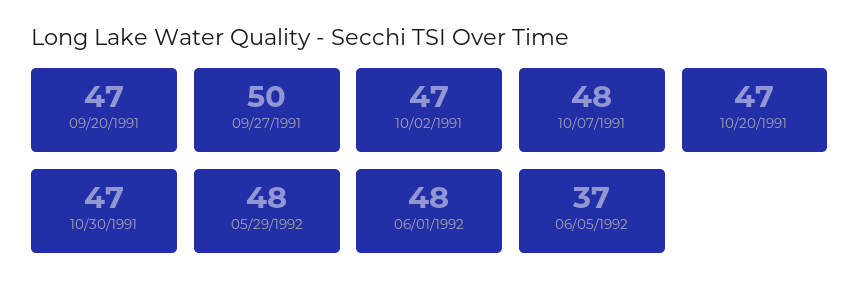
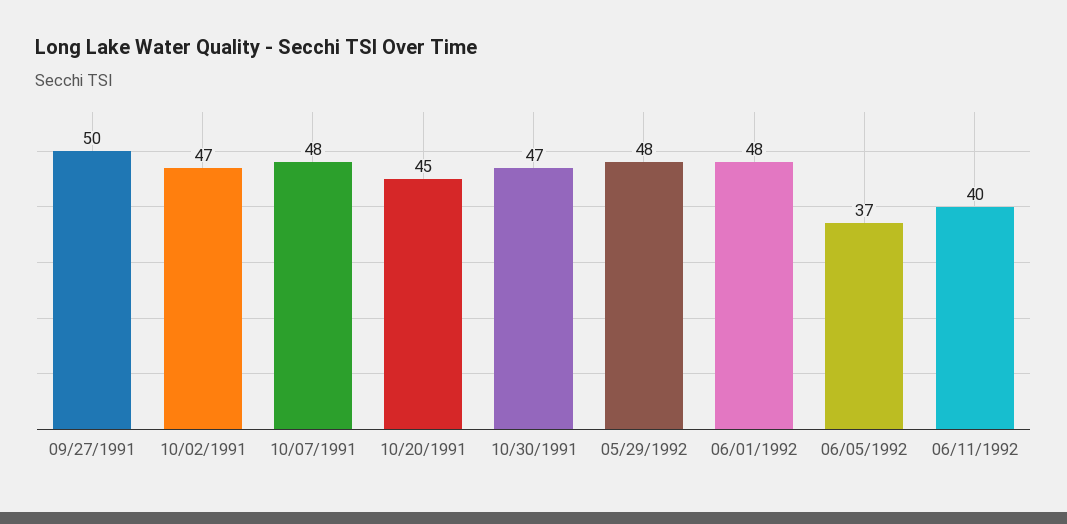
09/20/1991: 47 -> none
10/20/1991: 47 -> 45
06/11/1992: none -> 40

